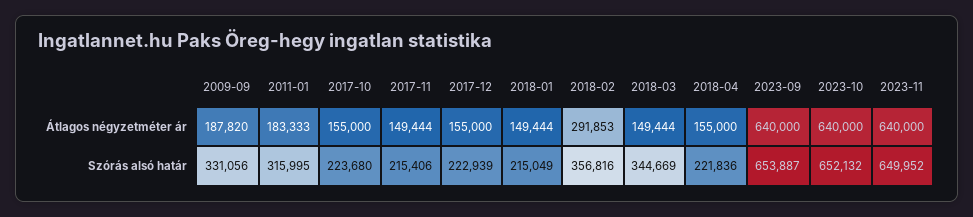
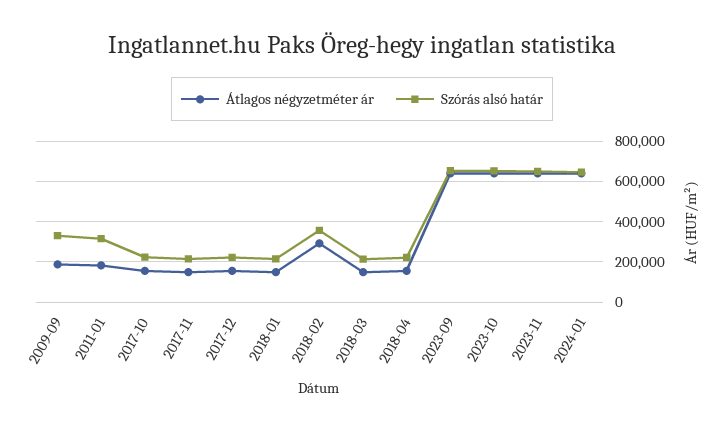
Szórás alsó határ, 2018-03: 344669 -> 200000
Átlagos négyzetméter ár, 2024-01: none -> 650000
Szórás alsó határ, 2024-01: none -> 650000

